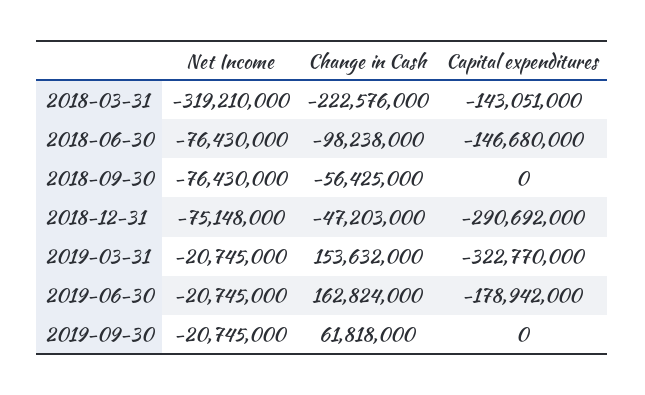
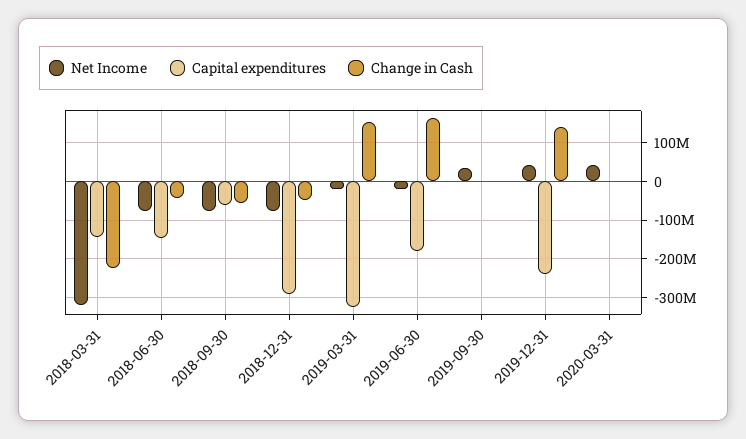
Change in Cash, 2018-06-30: -98238000 -> -40000000
Capital expenditures, 2018-09-30: 0 -> -60000000
Net Income, 2019-09-30: -20745000 -> 40000000
Change in Cash, 2019-09-30: 61818000 -> 0
Net Income, 2019-12-31: none -> 40000000
Capital expenditures, 2019-12-31: none -> -240000000
Change in Cash, 2019-12-31: none -> 140000000
Net Income, 2020-03-31: none -> 40000000
Capital expenditures, 2020-03-31: none -> 0
Change in Cash, 2020-03-31: none -> 0

